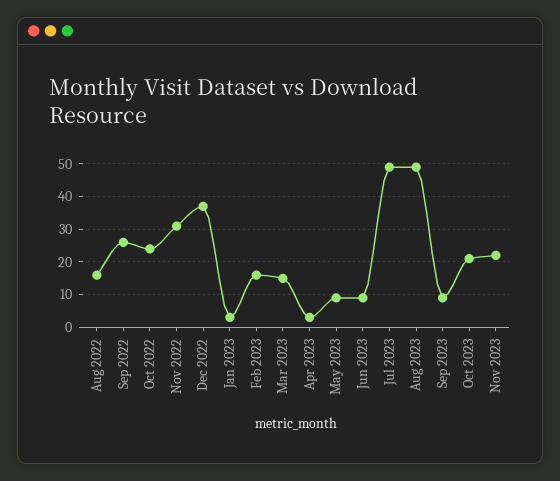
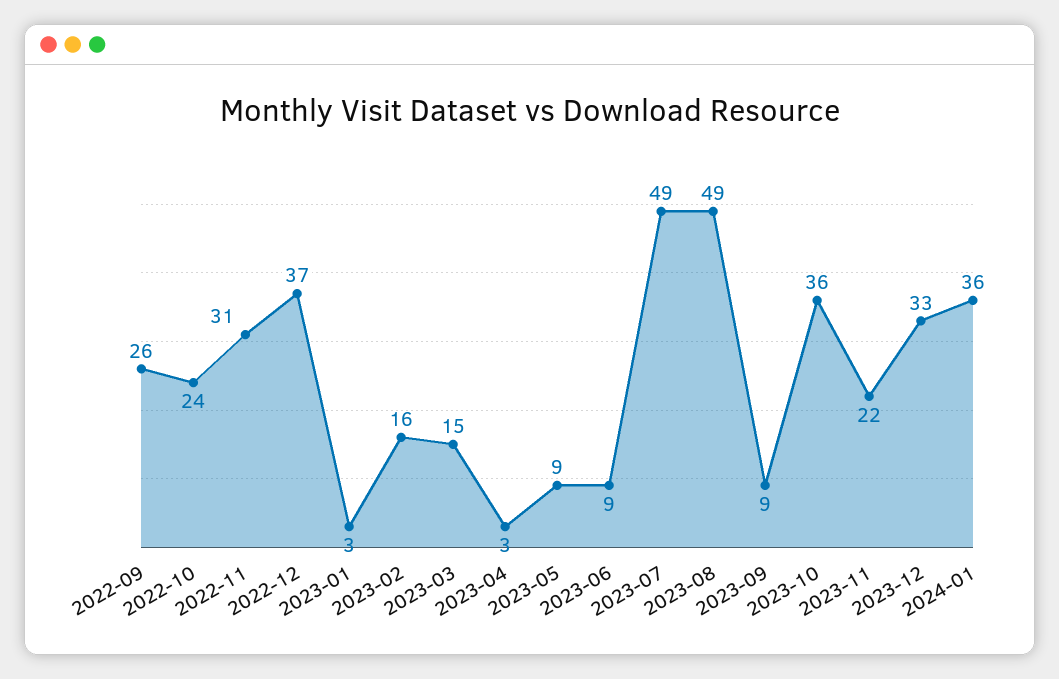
Aug 2022: 15 -> none
Oct 2023: 20 -> 36
2023-12: none -> 33
2024-01: none -> 36

